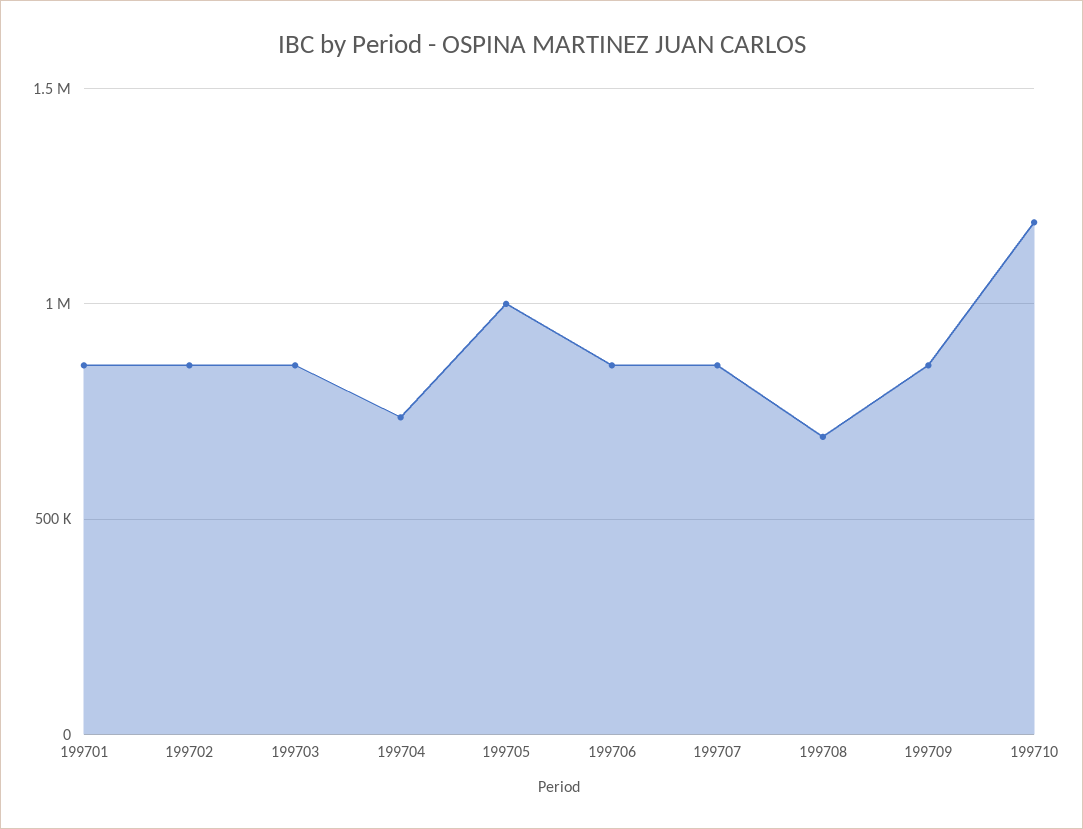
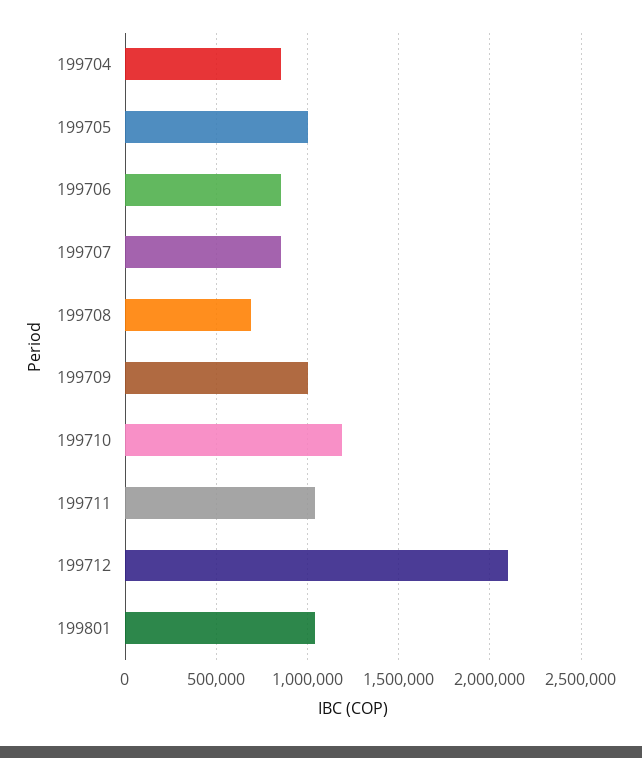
199701: 850000 -> none
199702: 850000 -> none
199703: 850000 -> none
199704: 750000 -> 850000
199709: 850000 -> 1000000
199711: none -> 1050000
199712: none -> 2100000
199801: none -> 1050000

